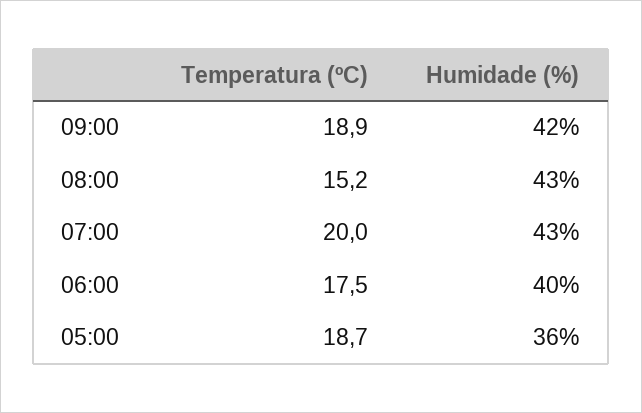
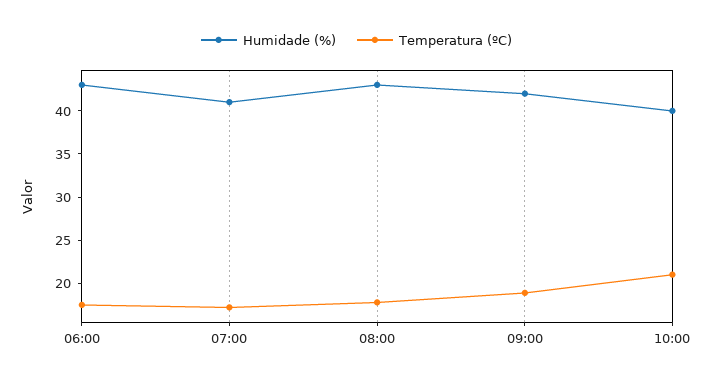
Temperatura (ºC), 08:00: 15.2 -> 18
Temperatura (ºC), 07:00: 20 -> 17
Humidade (%), 07:00: 43 -> 41
Humidade (%), 06:00: 40 -> 43
Temperatura (ºC), 05:00: 18.7 -> none
Humidade (%), 05:00: 36 -> none
Humidade (%), 10:00: none -> 40
Temperatura (ºC), 10:00: none -> 21

